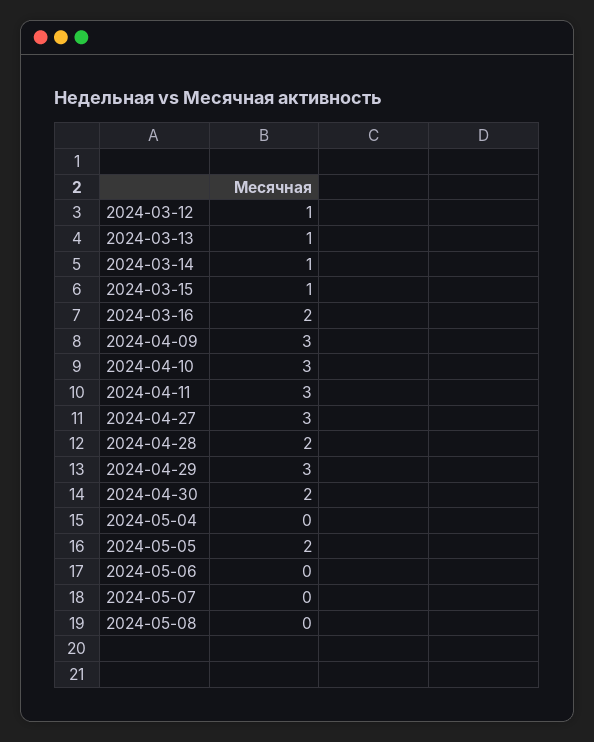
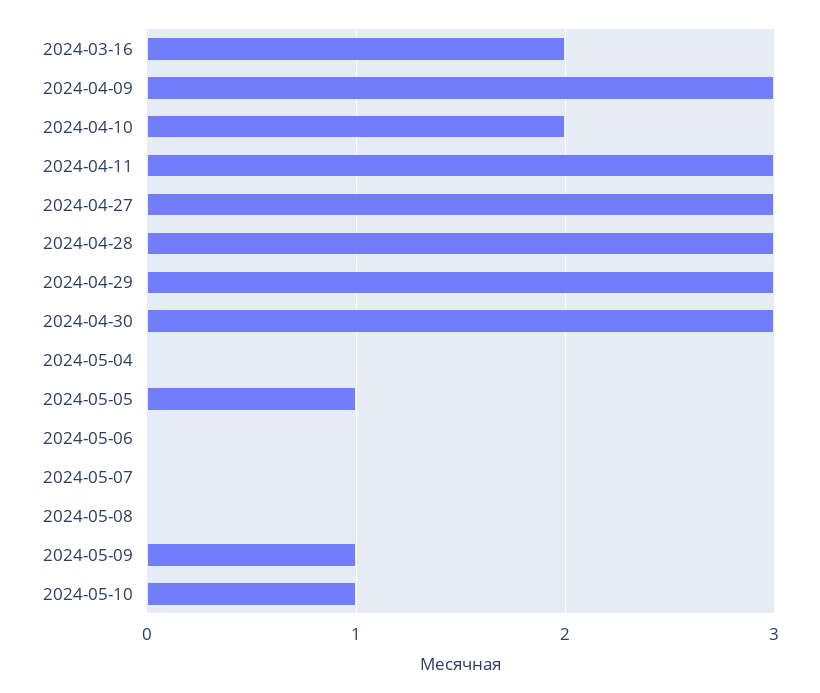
2024-03-12: 1 -> none
2024-03-13: 1 -> none
2024-03-14: 1 -> none
2024-03-15: 1 -> none
2024-04-10: 3 -> 2
2024-04-28: 2 -> 3
2024-04-30: 2 -> 3
2024-05-05: 2 -> 1
2024-05-09: none -> 1
2024-05-10: none -> 1

